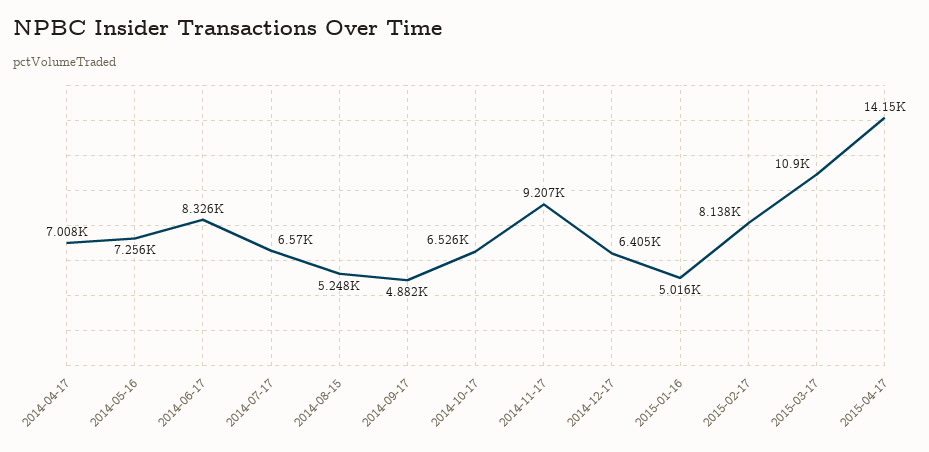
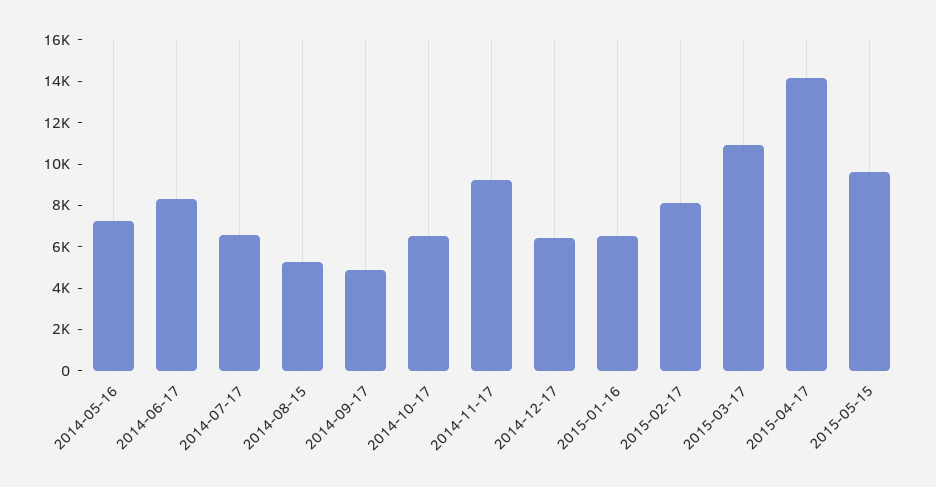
2014-04-17: 7008 -> none
2015-01-16: 5016 -> 6500
2015-05-15: none -> 9500

